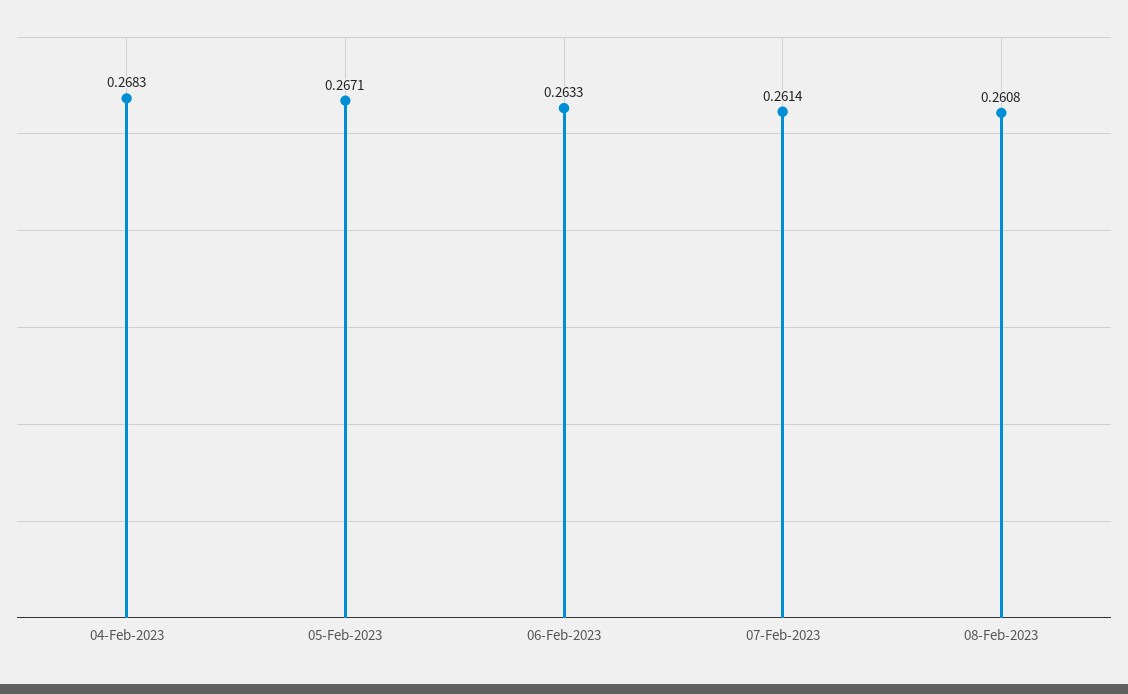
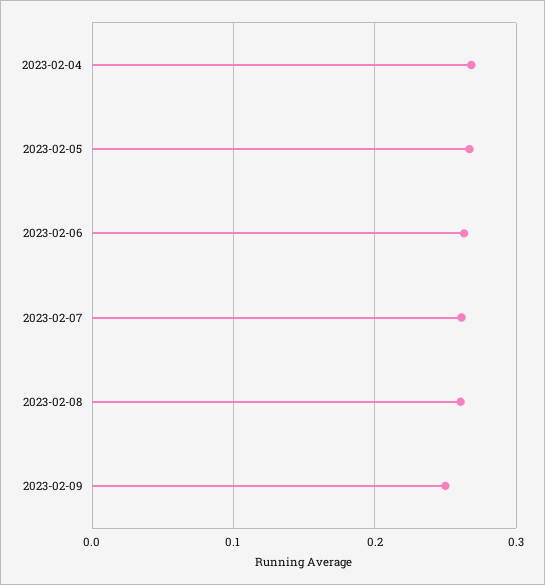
2023-02-09: none -> 0.25

